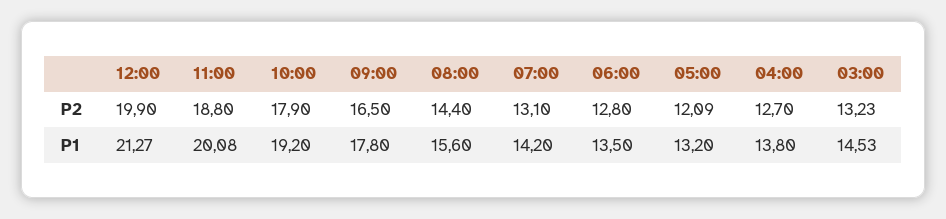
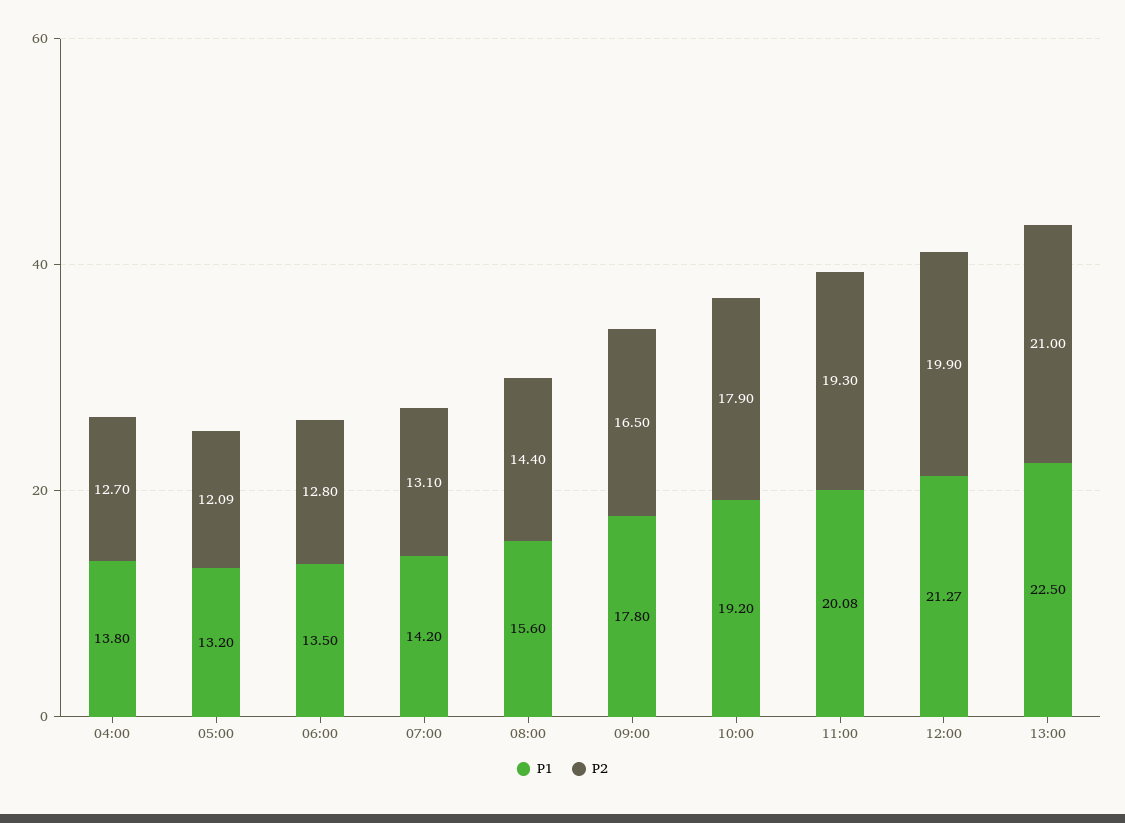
P2, 11:00: 18.8 -> 19.3
P2, 03:00: 13.23 -> none
P1, 03:00: 14.53 -> none
P1, 13:00: none -> 22.5
P2, 13:00: none -> 21

